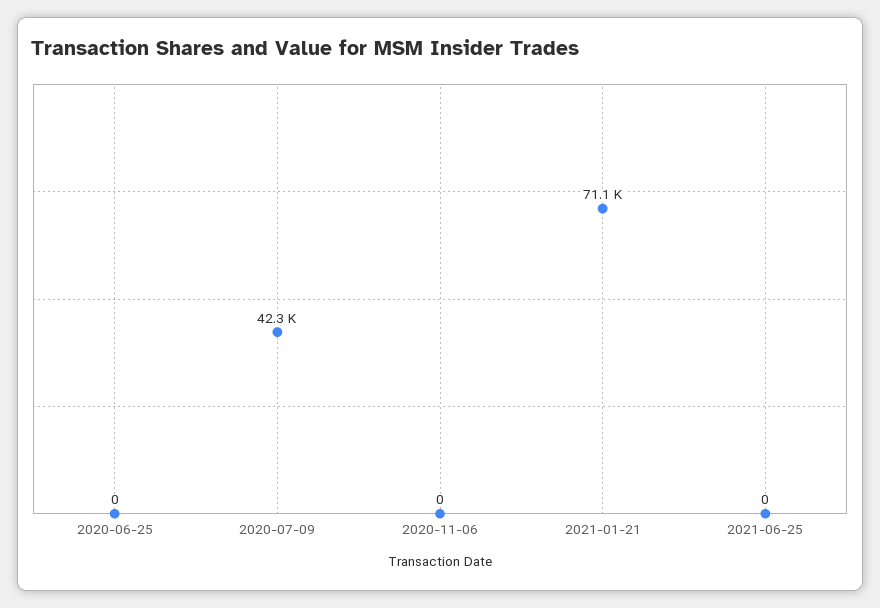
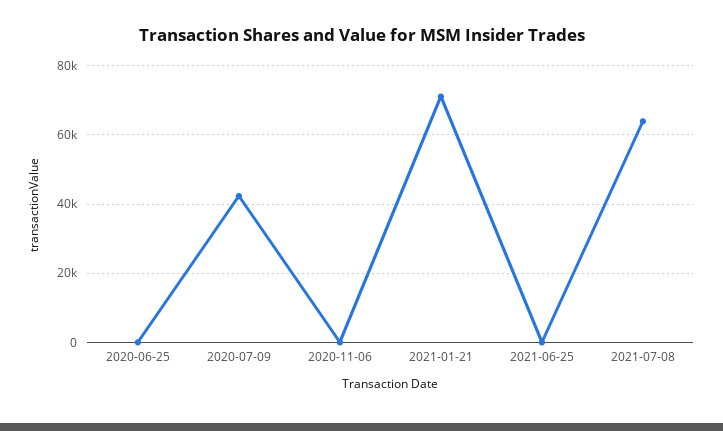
2021-07-08: none -> 64000

